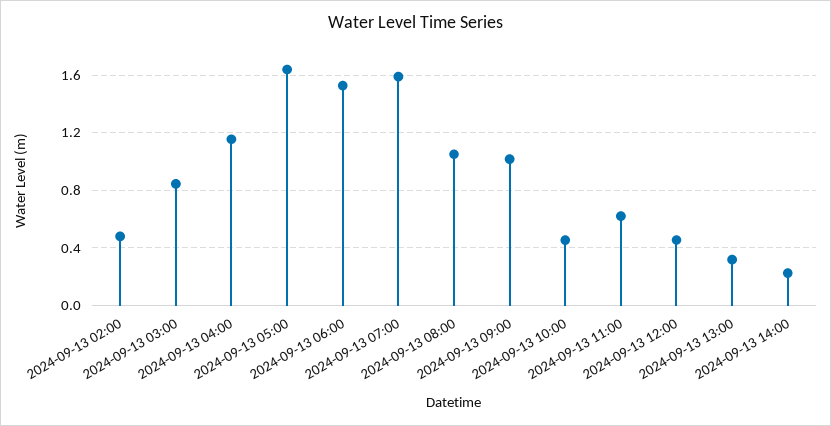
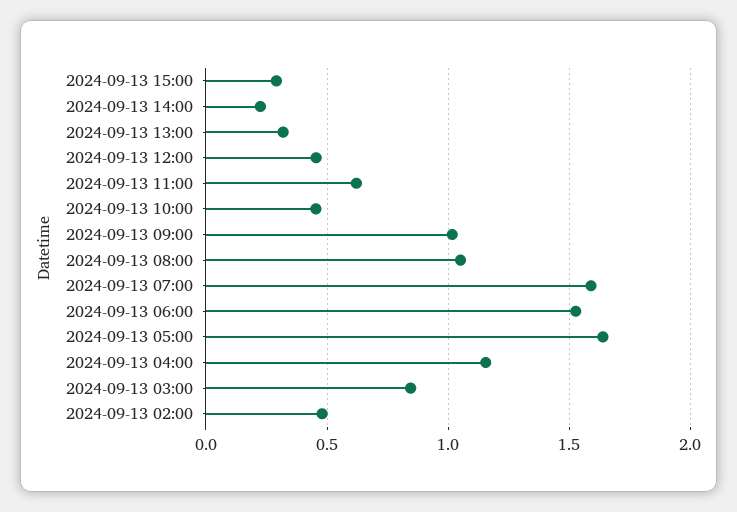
2024-09-13 15:00: none -> 0.3

